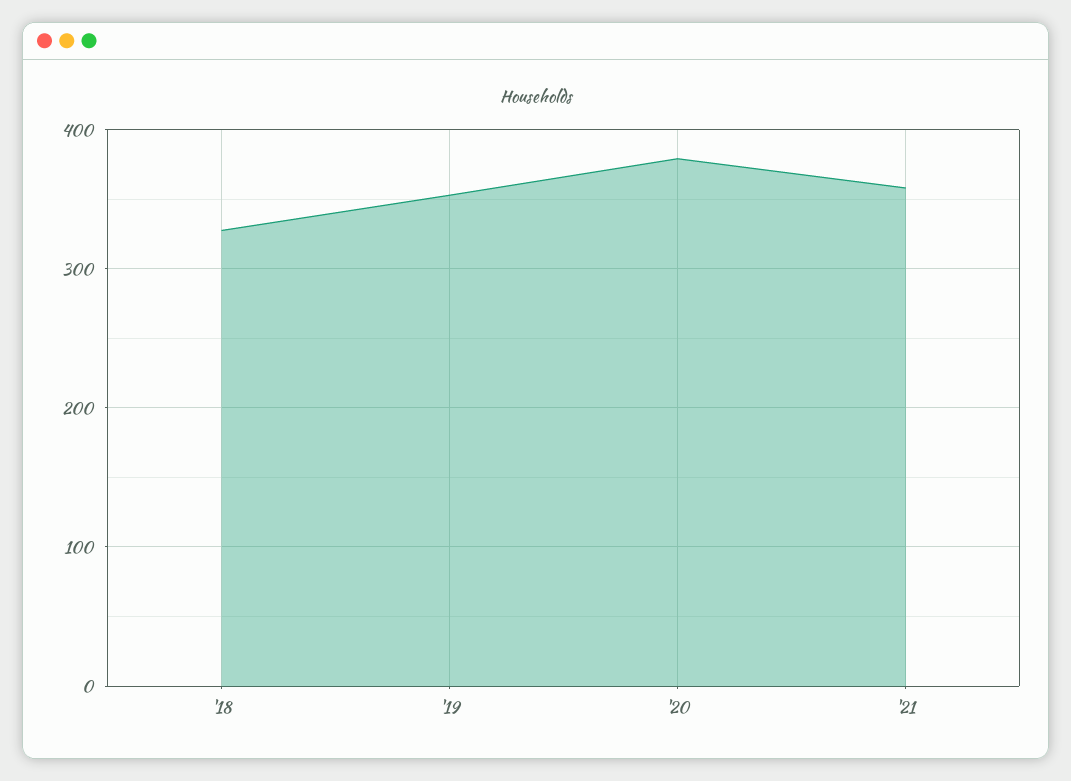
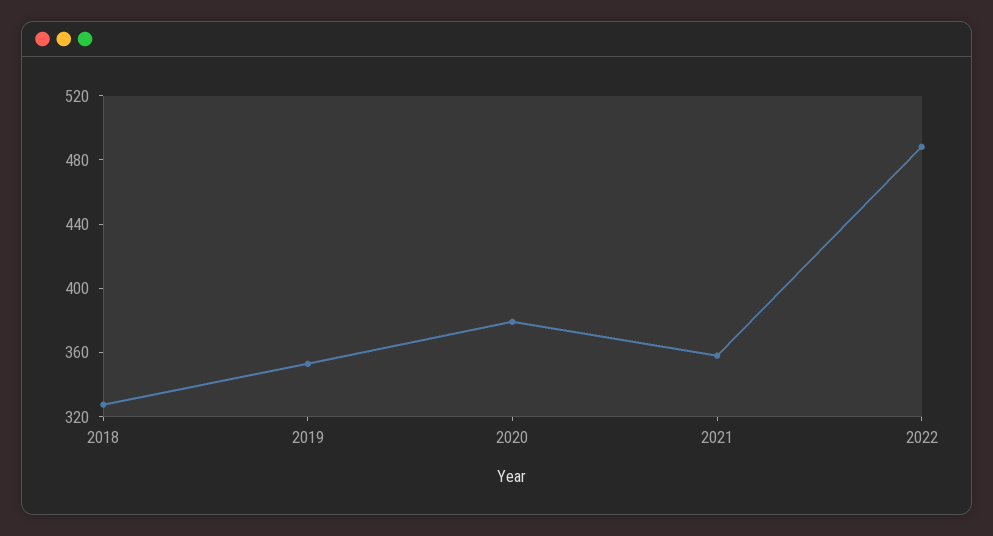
2022: none -> 490

